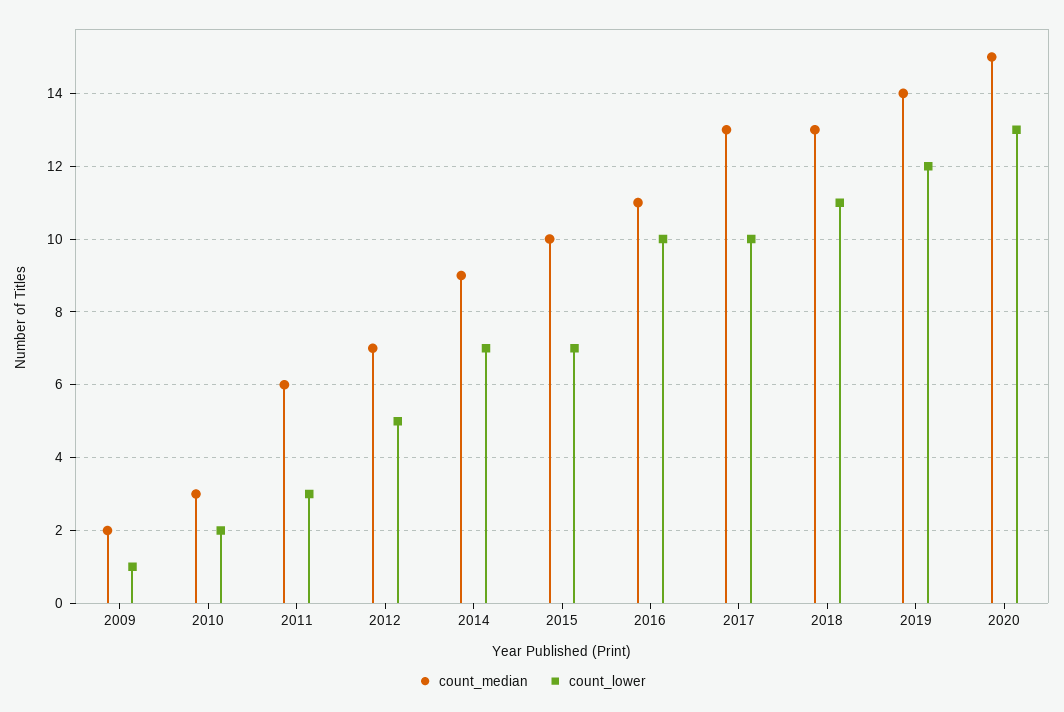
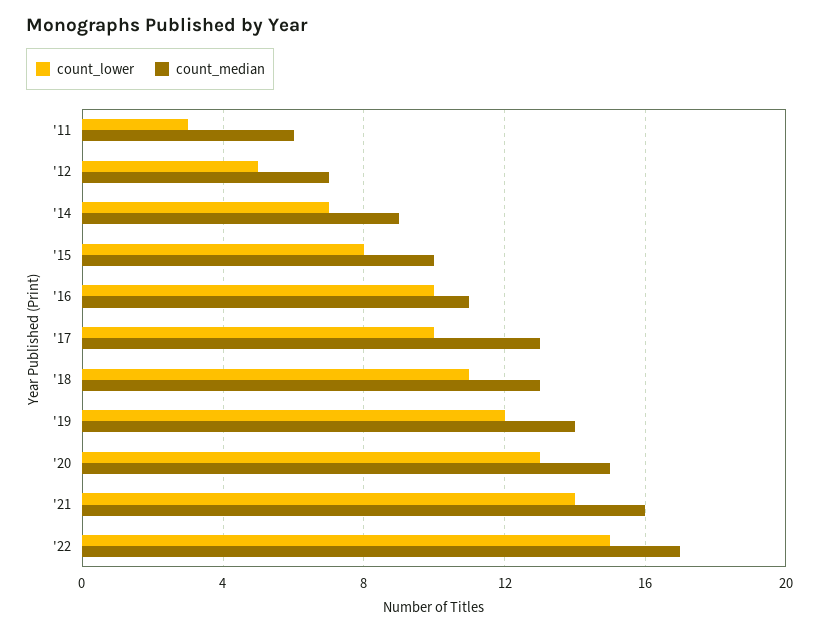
count_median, 2009: 2 -> none
count_lower, 2009: 1 -> none
count_median, 2010: 3 -> none
count_lower, 2010: 2 -> none
count_lower, 2015: 7 -> 8
count_lower, '21: none -> 14
count_median, '21: none -> 16
count_lower, '22: none -> 15
count_median, '22: none -> 17

